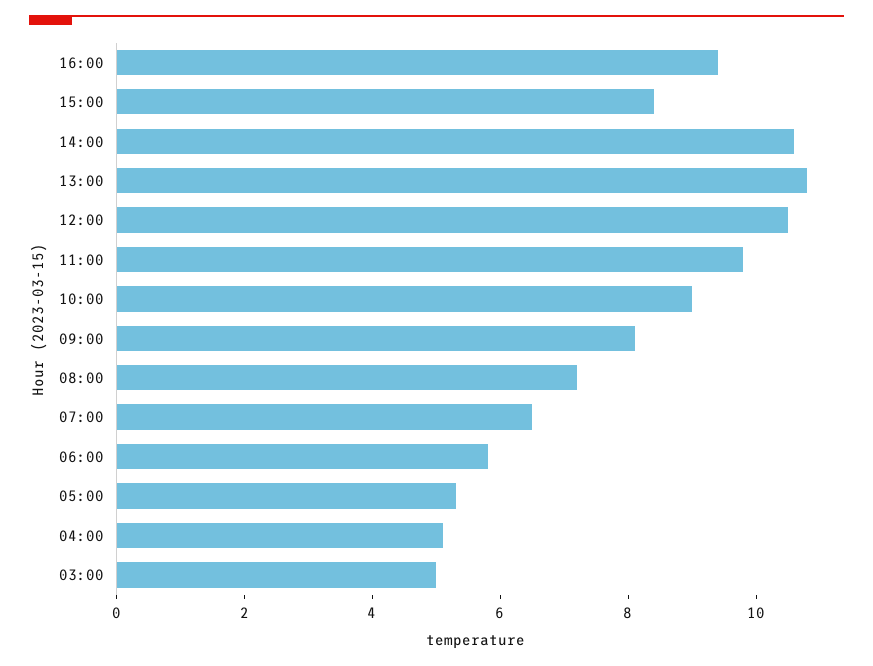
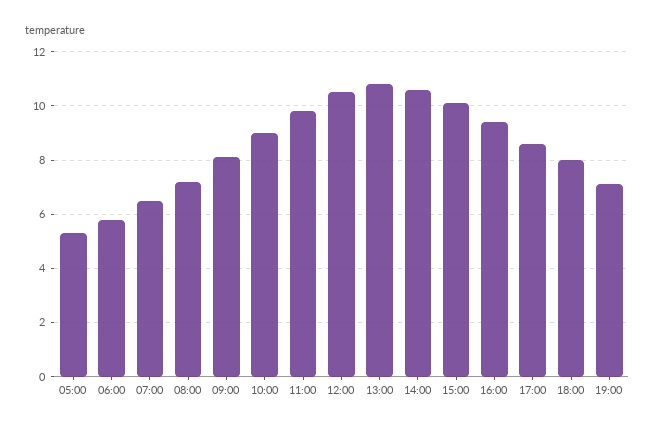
15:00: 8.5 -> 10
04:00: 5 -> none
03:00: 5 -> none
17:00: none -> 8.5
18:00: none -> 8
19:00: none -> 7

